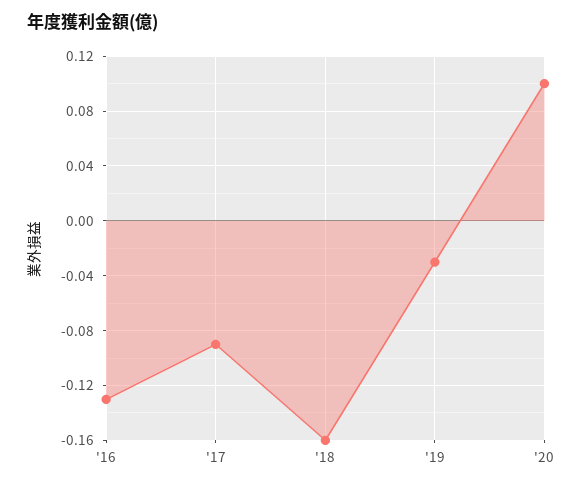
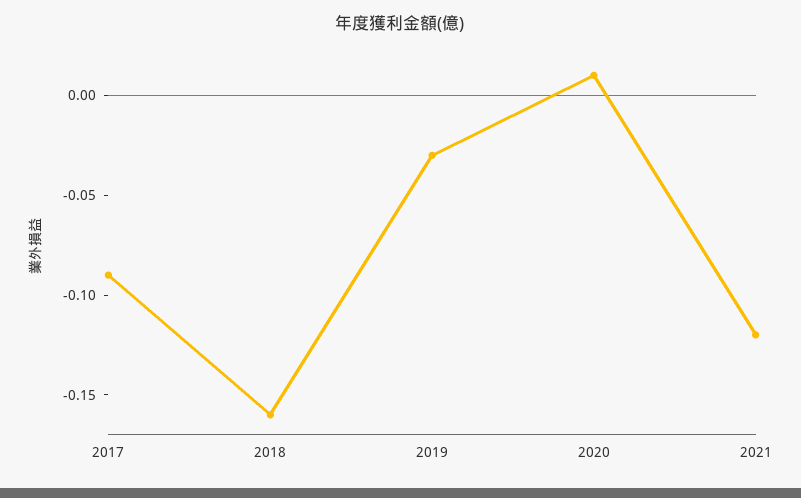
'16: -0.13 -> none
'20: 0.1 -> 0.01
2021: none -> -0.12

